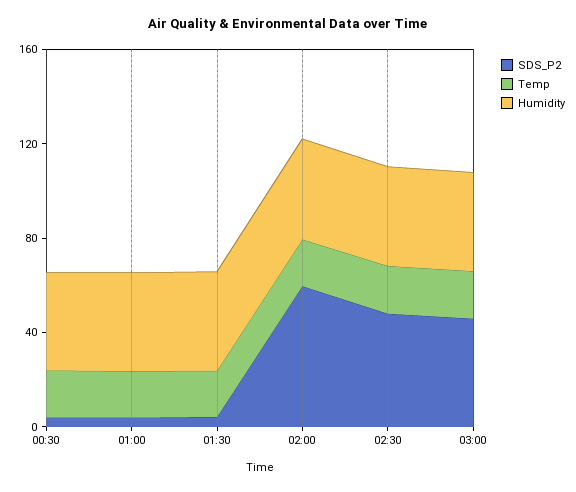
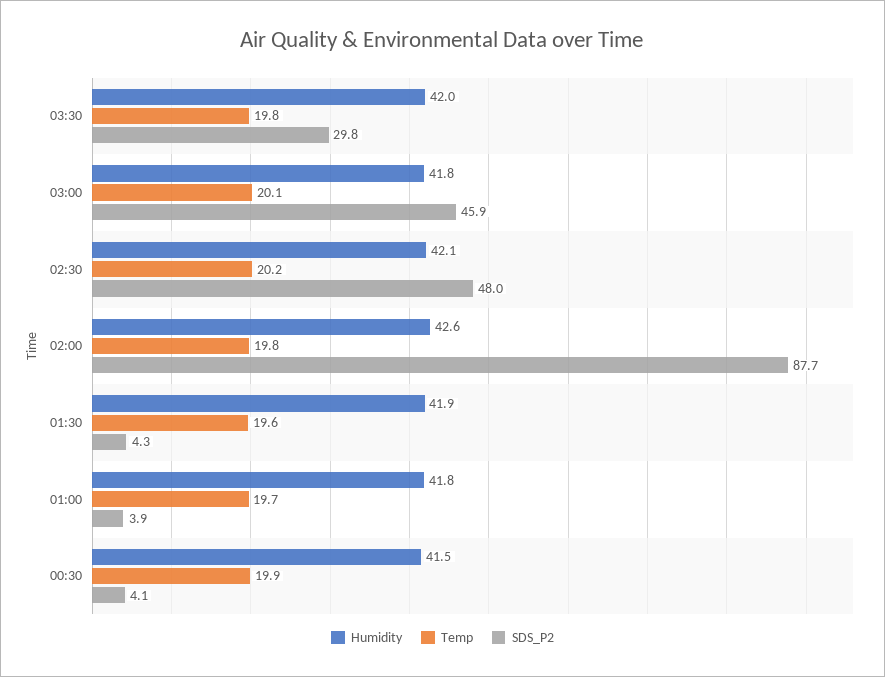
SDS_P2, 02:00: 60 -> 87.7
Humidity, 03:30: none -> 42
Temp, 03:30: none -> 19.8
SDS_P2, 03:30: none -> 29.8

